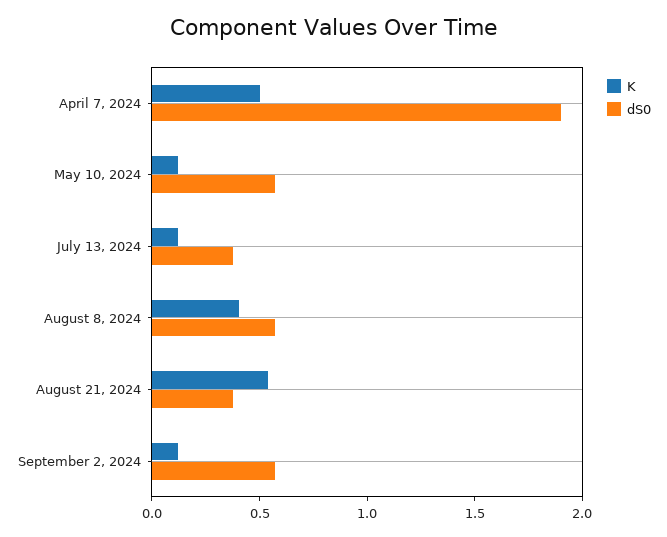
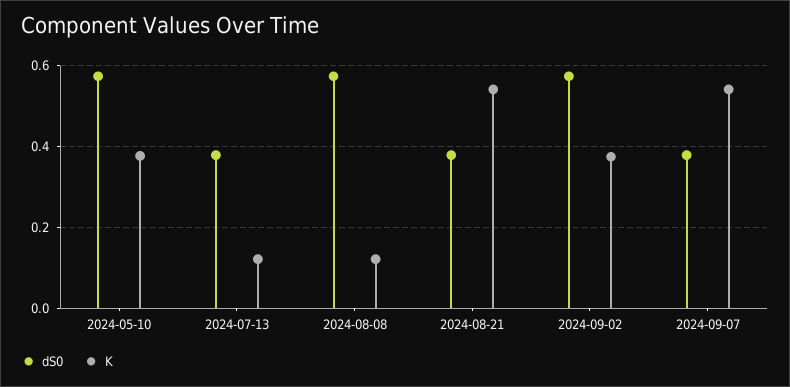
K, April 7, 2024: 0.5 -> none
dS0, April 7, 2024: 1.9 -> none
K, May 10, 2024: 0.1 -> 0.38
K, August 8, 2024: 0.4 -> 0.12
K, September 2, 2024: 0.1 -> 0.38
dS0, 2024-09-07: none -> 0.38
K, 2024-09-07: none -> 0.54

